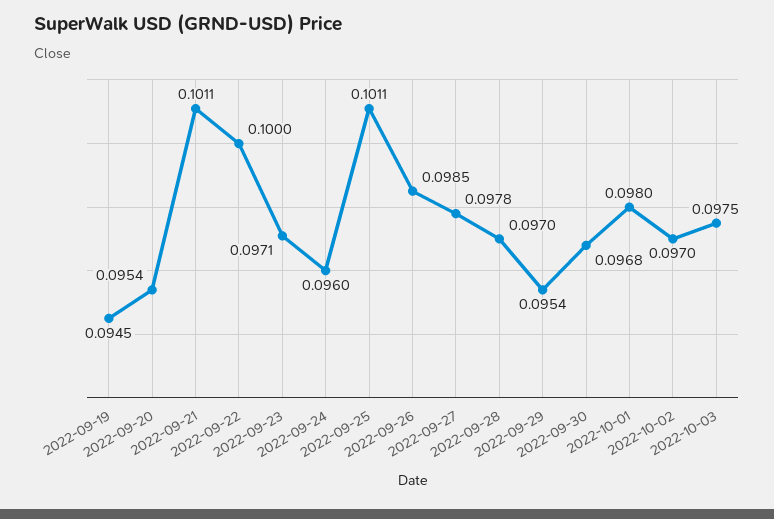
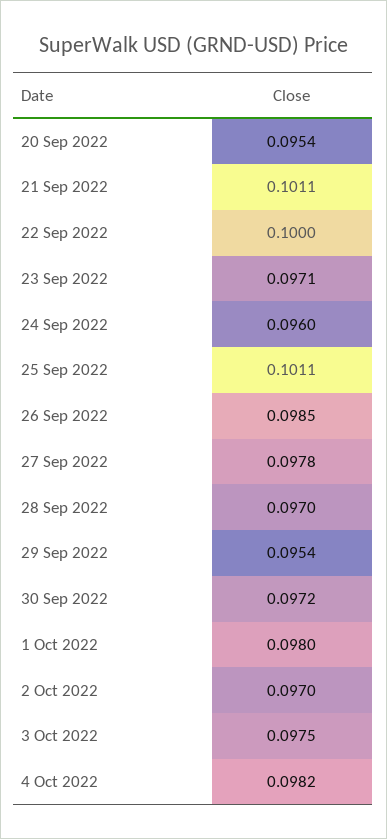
2022-09-19: 0.0945 -> none
2022-09-30: 0.0968 -> 0.0972
4 Oct 2022: none -> 0.0982

